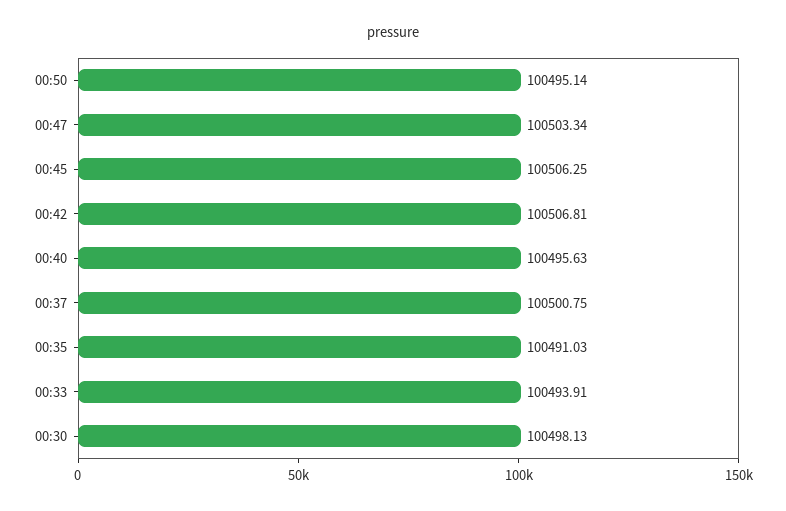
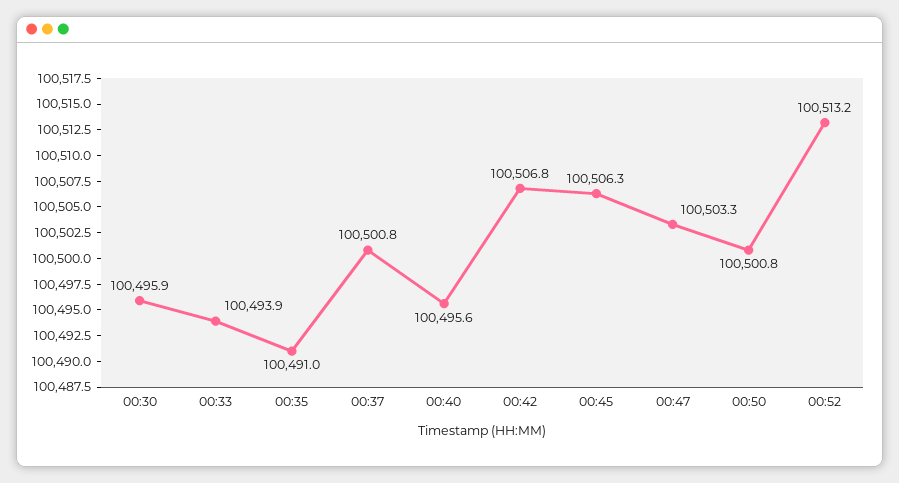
00:50: 100495.14 -> 100500.8
00:30: 100498.13 -> 100495.9
00:52: none -> 100513.2

